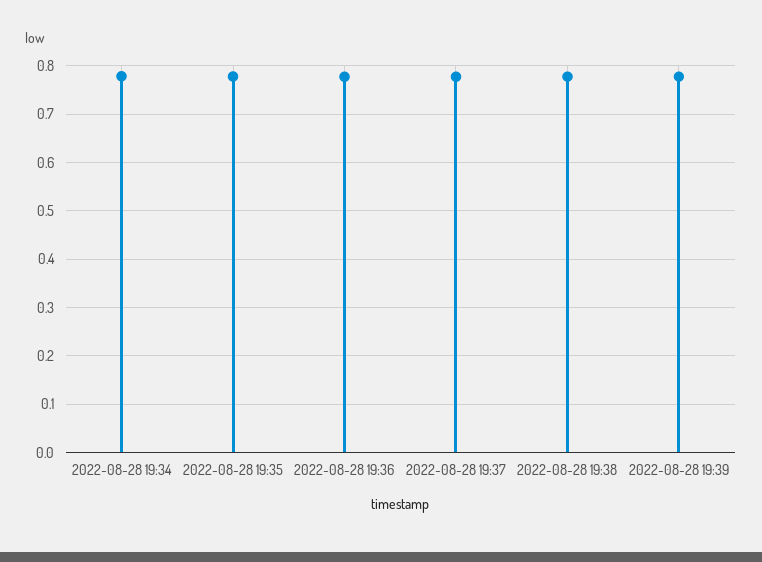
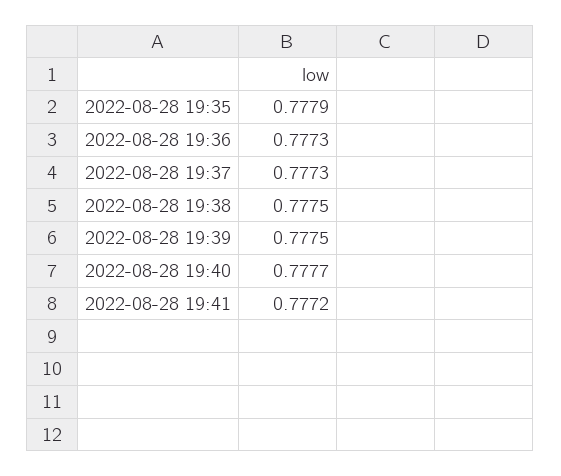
2022-08-28 19:34: 0.78 -> none
2022-08-28 19:40: none -> 0.7777
2022-08-28 19:41: none -> 0.7772

